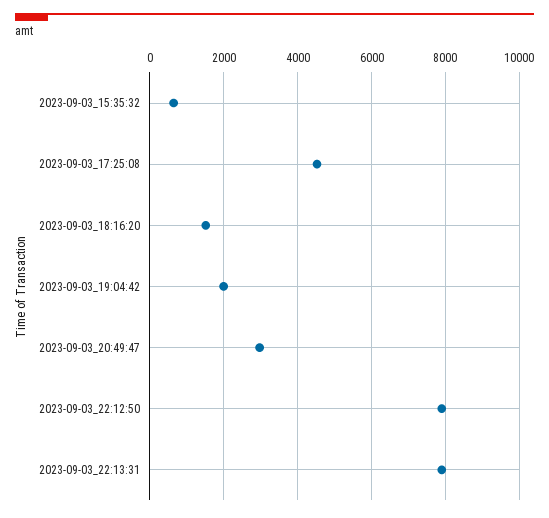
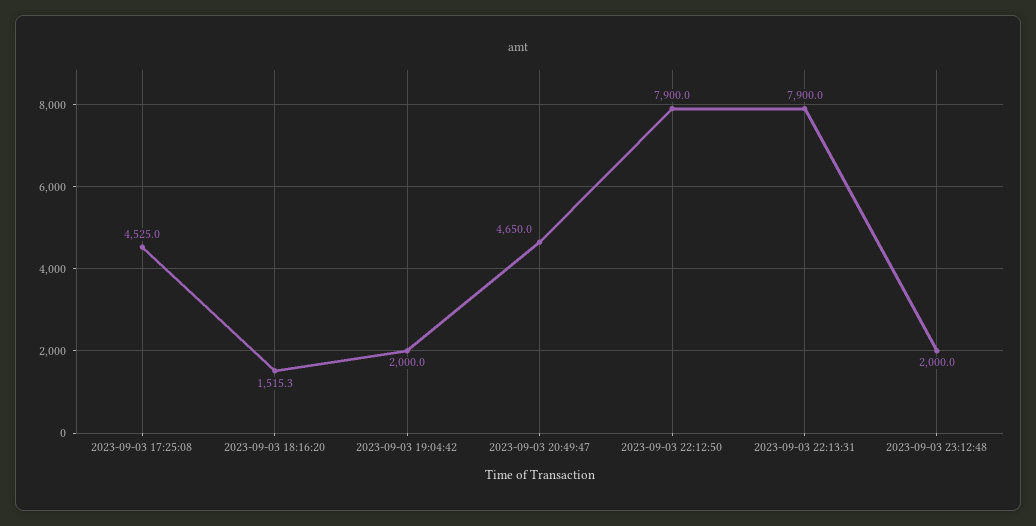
2023-09-03_15:35:32: 600 -> none
2023-09-03_20:49:47: 3000 -> 4650
2023-09-03 23:12:48: none -> 2000

